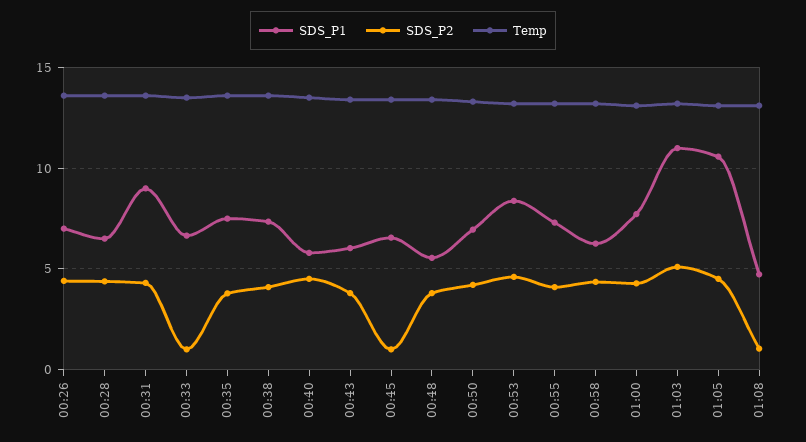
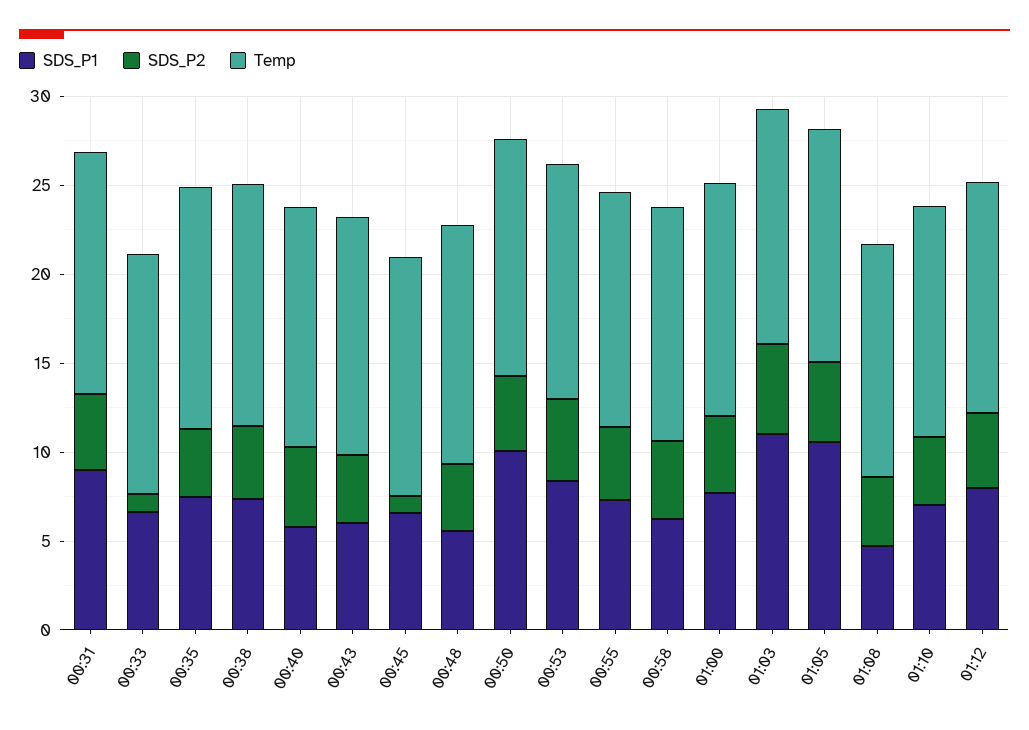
SDS_P1, 00:26: 7 -> none
SDS_P2, 00:26: 4.5 -> none
Temp, 00:26: 13.5 -> none
SDS_P1, 00:28: 6.5 -> none
SDS_P2, 00:28: 4.5 -> none
Temp, 00:28: 13.5 -> none
SDS_P1, 00:50: 7 -> 10
SDS_P2, 01:08: 1 -> 4
SDS_P1, 01:10: none -> 7
SDS_P2, 01:10: none -> 4
Temp, 01:10: none -> 13
SDS_P1, 01:12: none -> 8
SDS_P2, 01:12: none -> 4
Temp, 01:12: none -> 13

